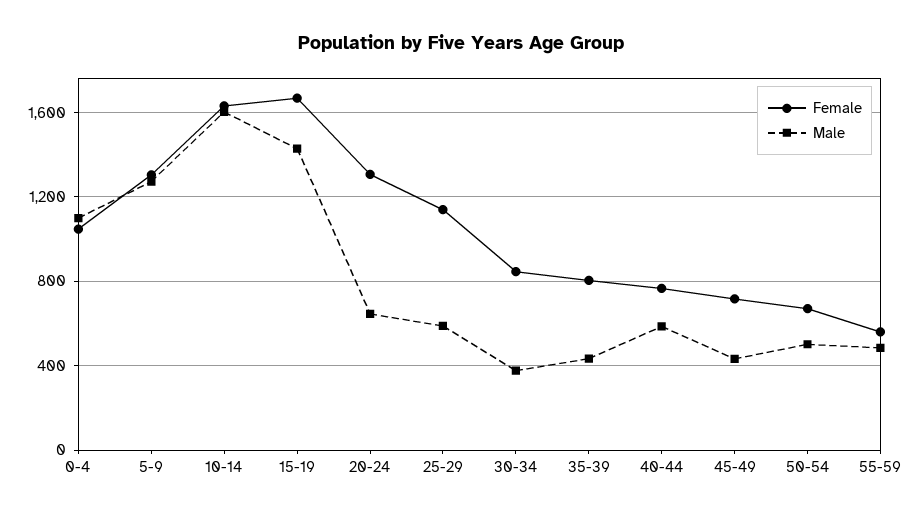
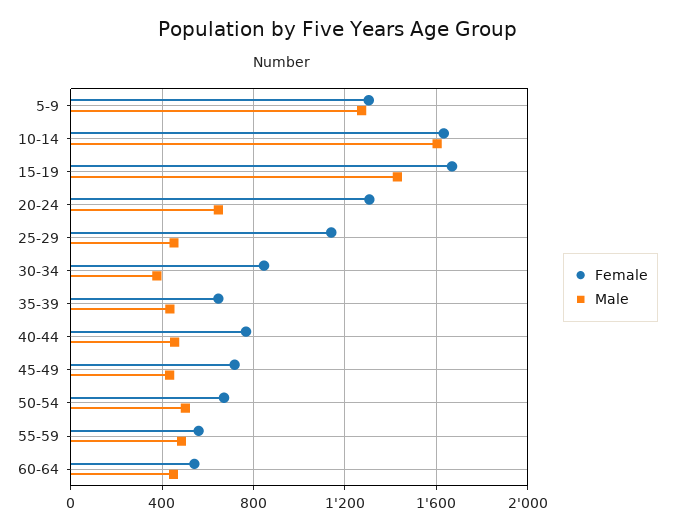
Female, 0-4: 1050 -> none
Male, 0-4: 1100 -> none
Male, 25-29: 600 -> 450
Female, 35-39: 800 -> 650
Male, 40-44: 600 -> 450
Female, 60-64: none -> 550
Male, 60-64: none -> 450

